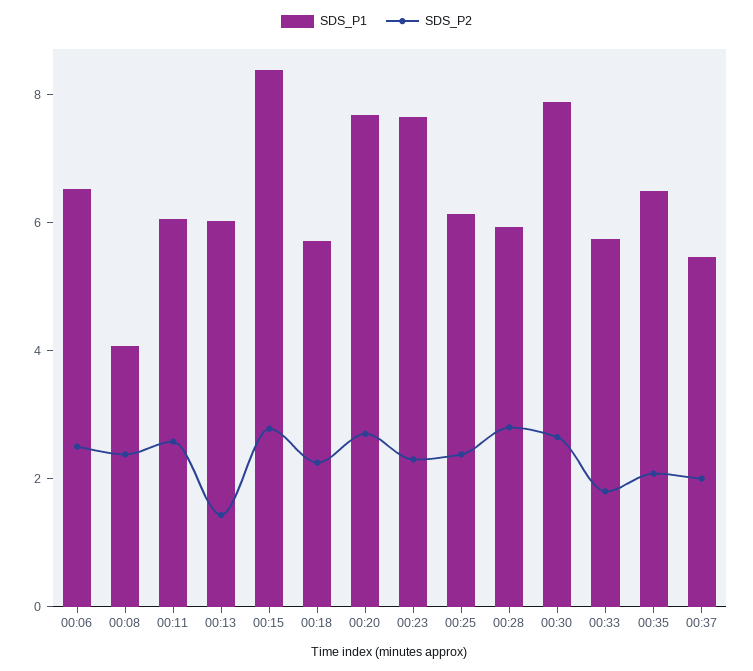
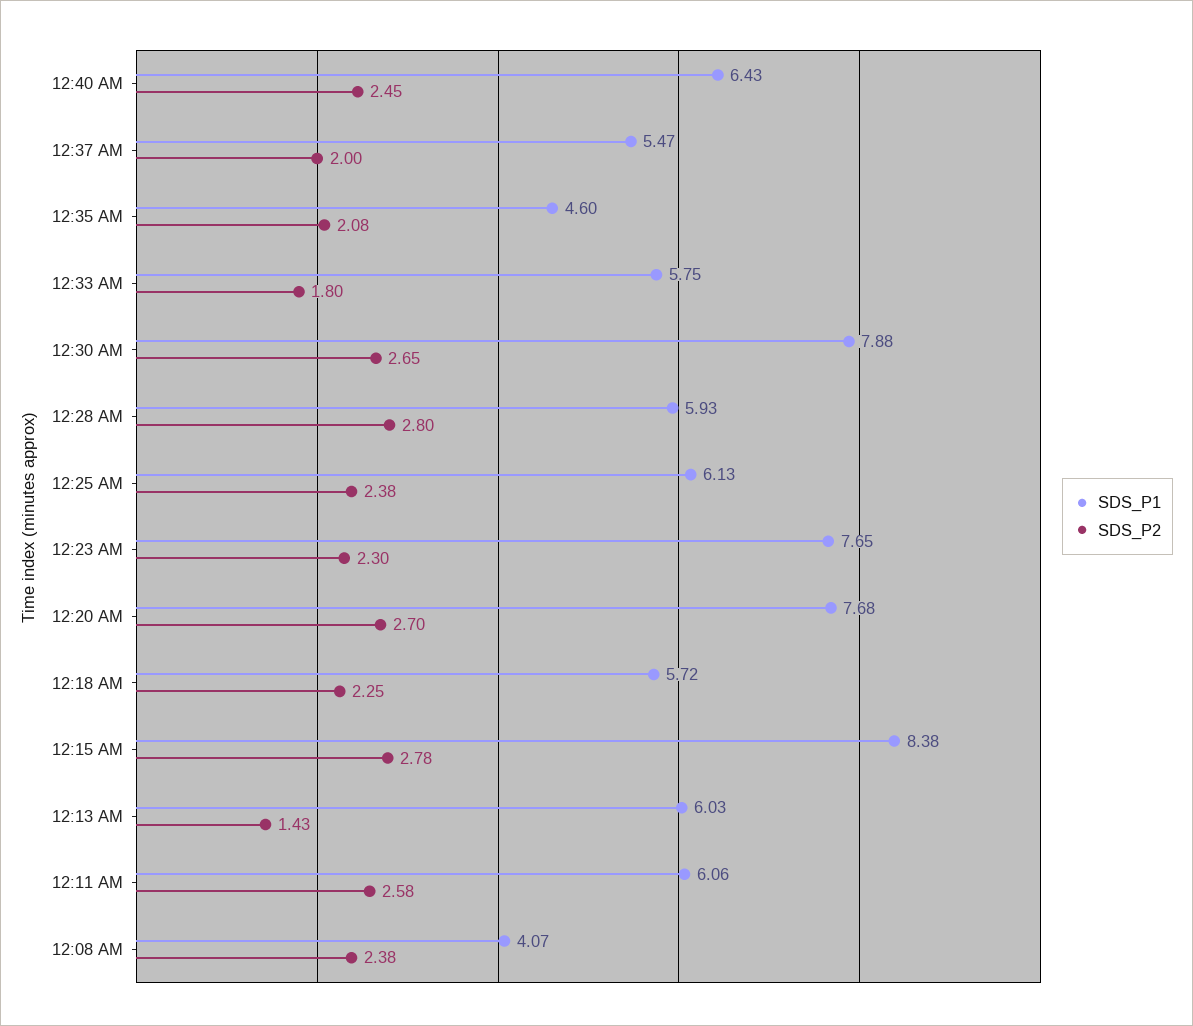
SDS_P1, 00:06: 6.5 -> none
SDS_P2, 00:06: 2.5 -> none
SDS_P1, 00:35: 6.5 -> 4.6
SDS_P1, 12:40 AM: none -> 6.43
SDS_P2, 12:40 AM: none -> 2.45

